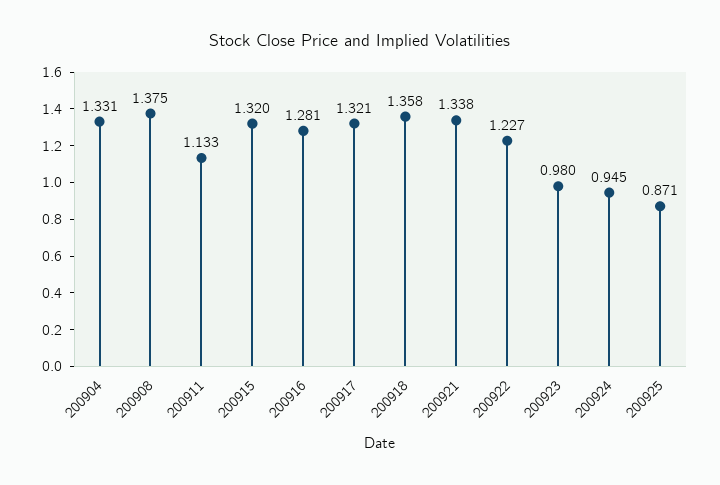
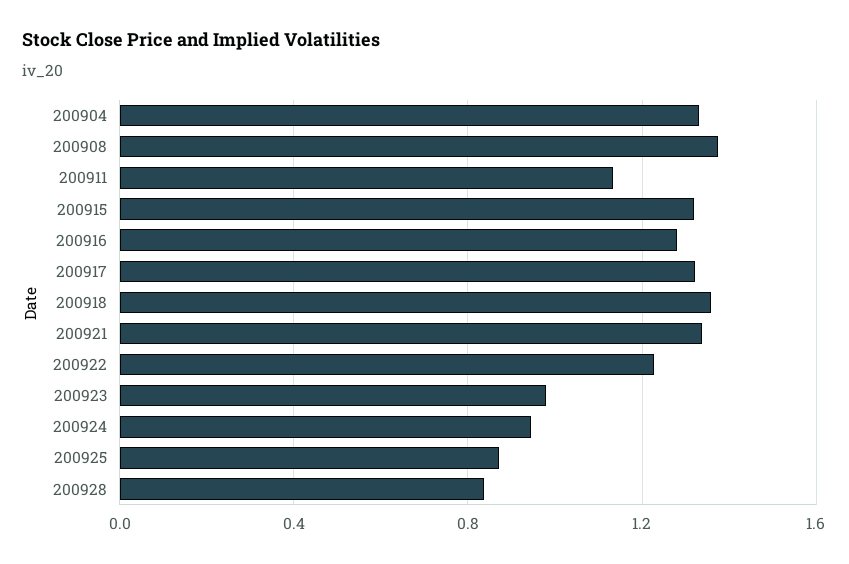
200928: none -> 0.85

